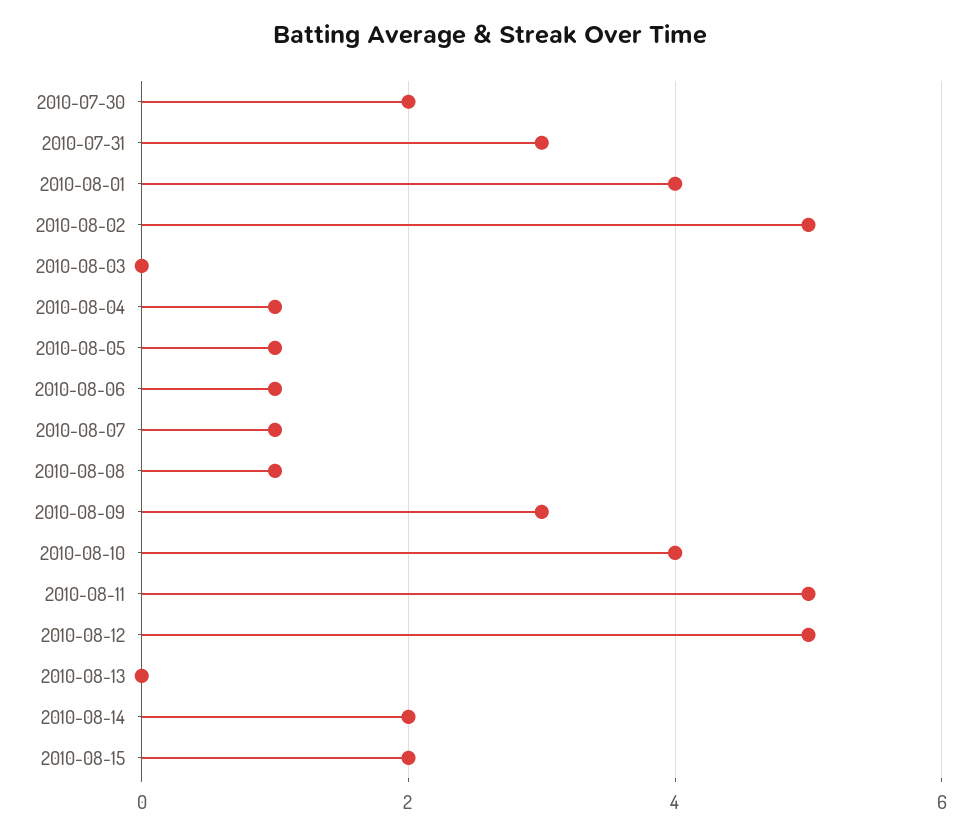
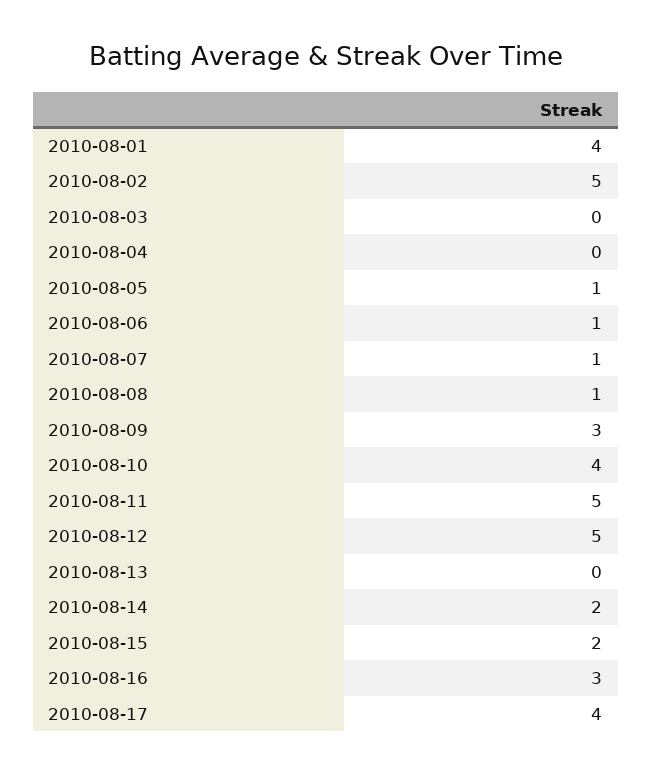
2010-07-30: 2 -> none
2010-07-31: 3 -> none
2010-08-04: 1 -> 0
2010-08-16: none -> 3
2010-08-17: none -> 4

